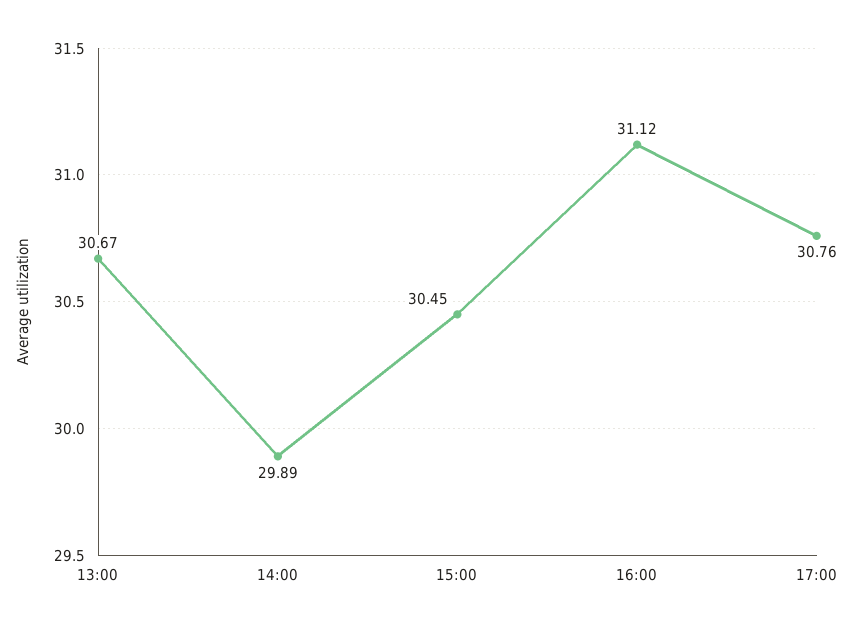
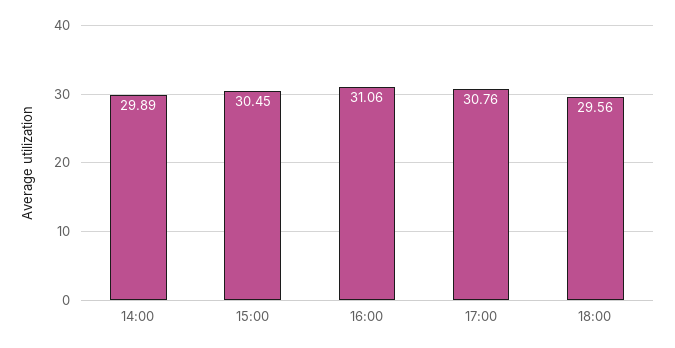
13:00: 30.67 -> none
16:00: 31.12 -> 31.06
18:00: none -> 29.56

